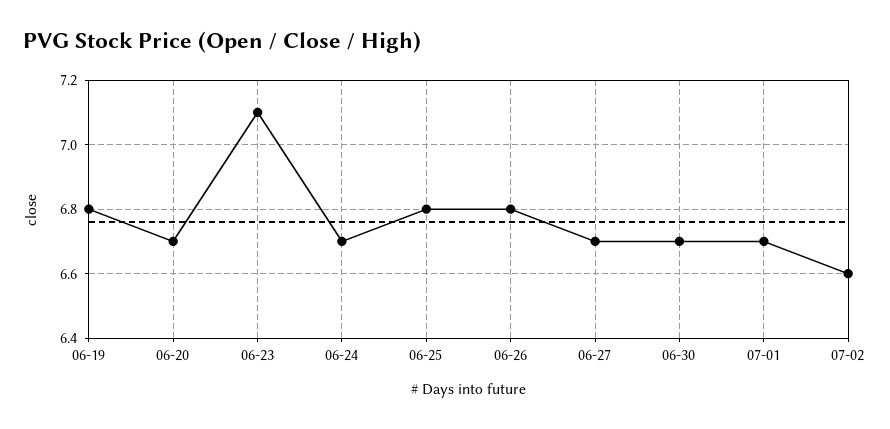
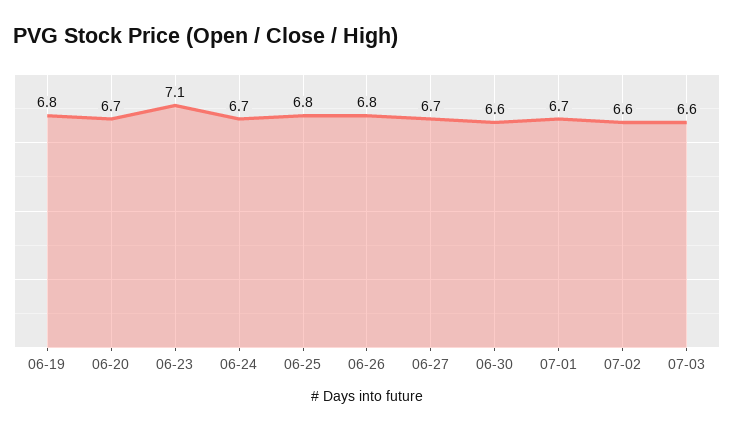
06-30: 6.7 -> 6.6
07-03: none -> 6.6

